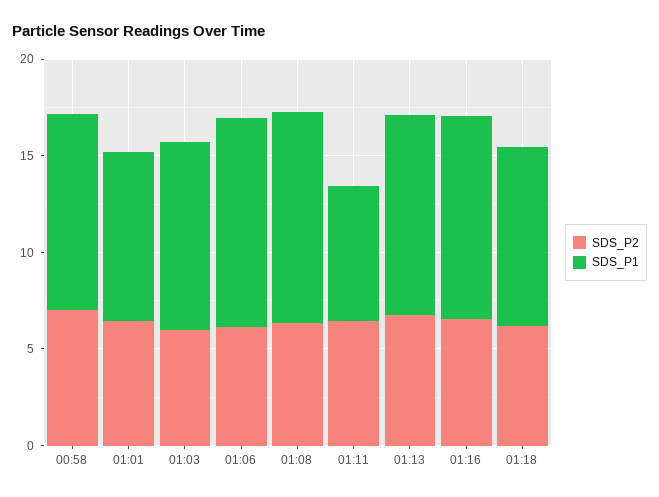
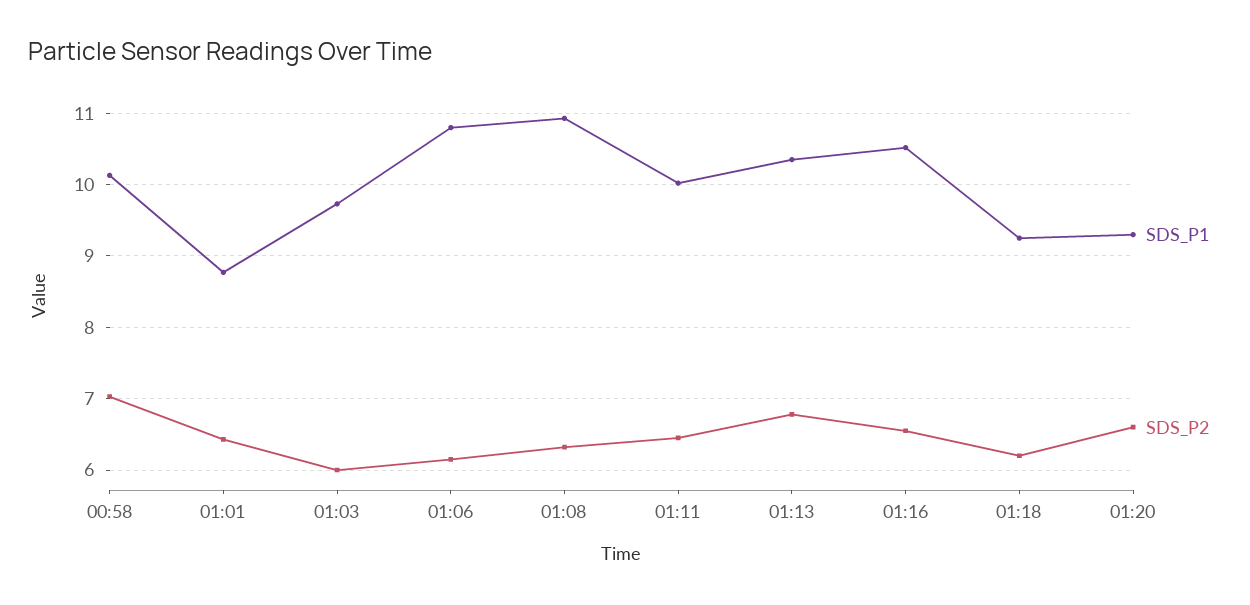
SDS_P1, 01:11: 7 -> 10
SDS_P1, 01:20: none -> 9.3
SDS_P2, 01:20: none -> 6.6

